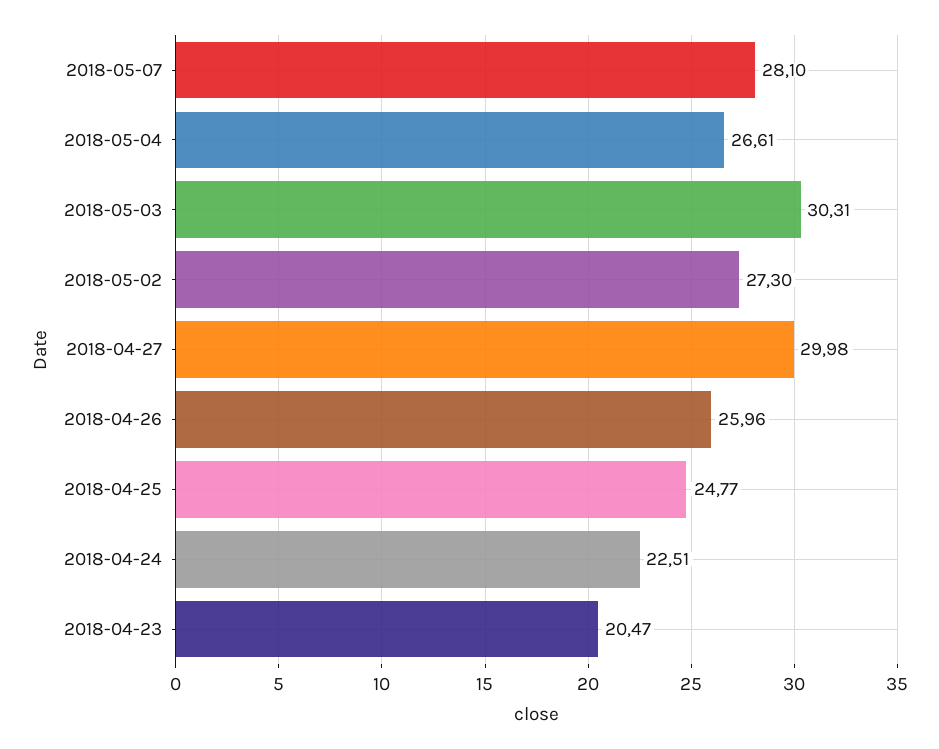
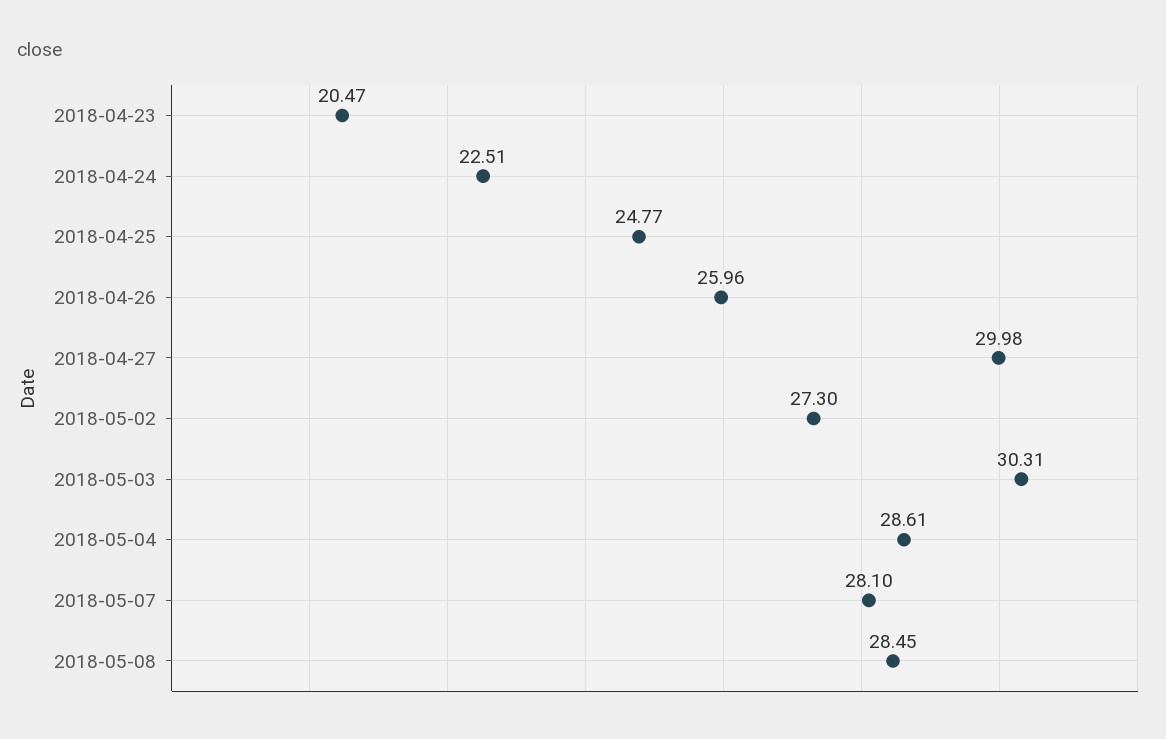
2018-05-04: 26.61 -> 28.61
2018-05-08: none -> 28.45

